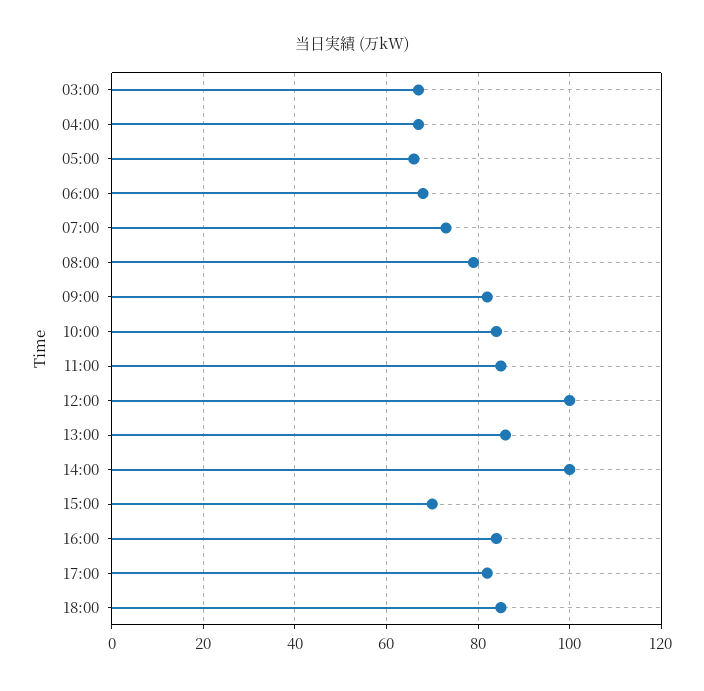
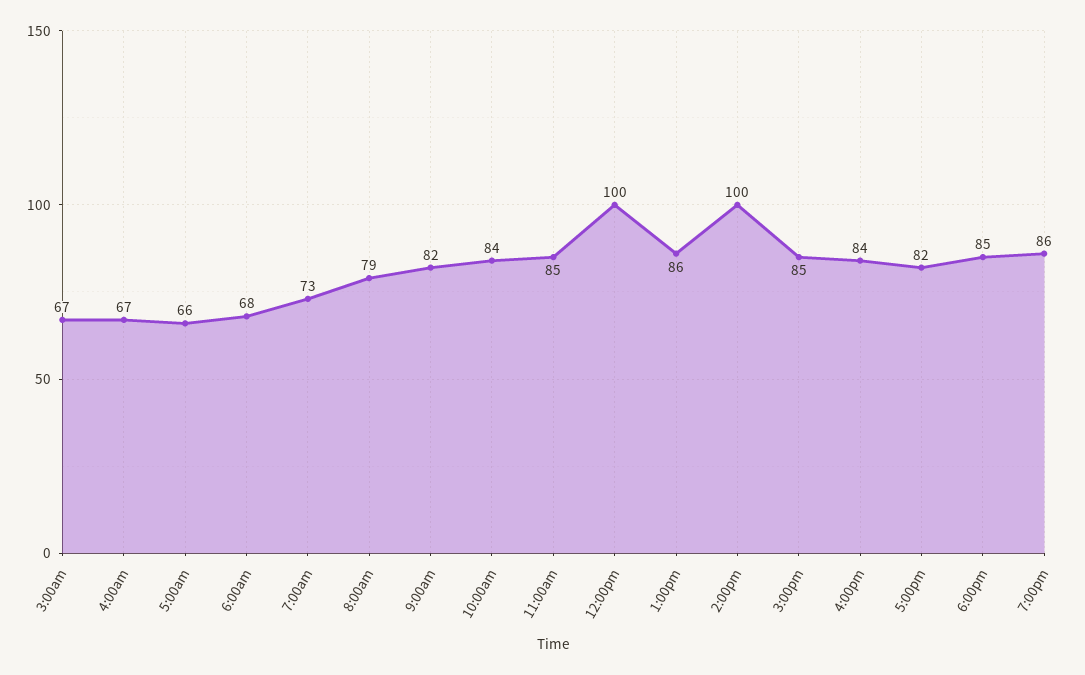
15:00: 70 -> 85
7:00pm: none -> 86

